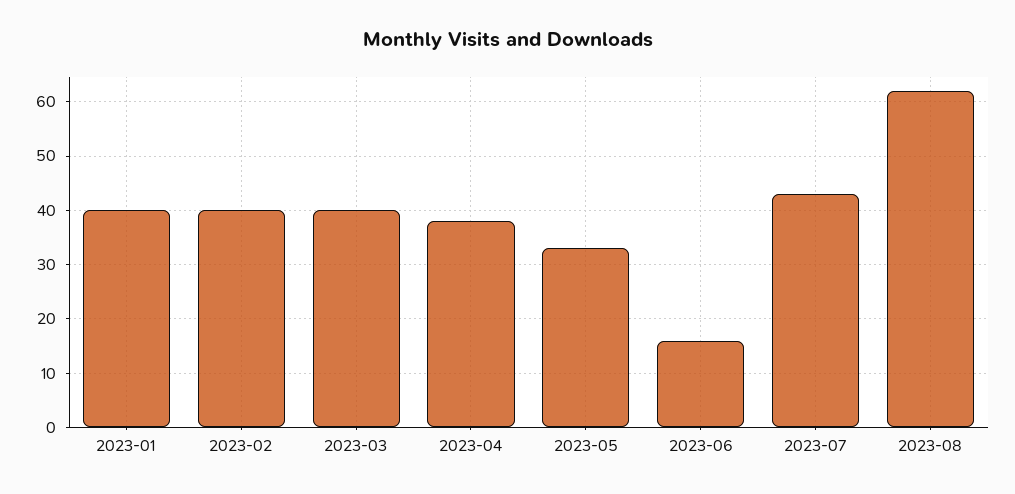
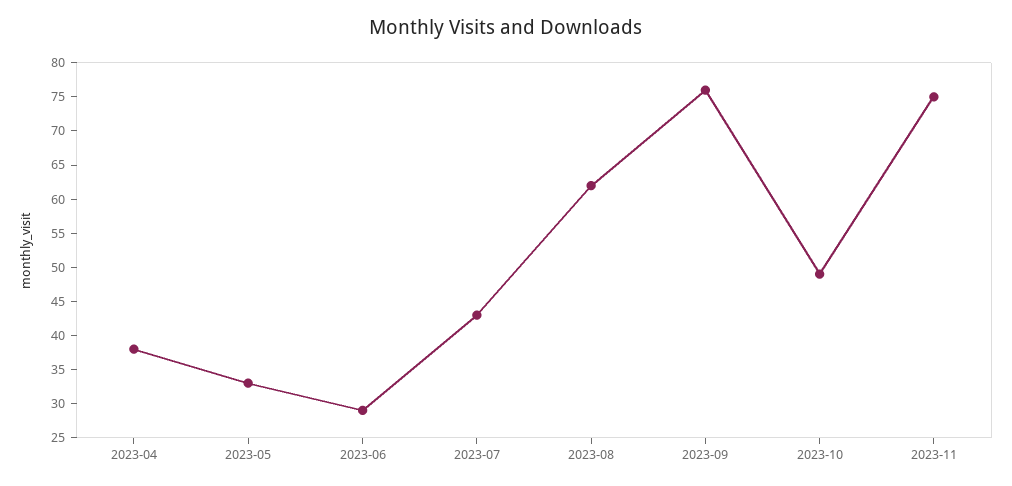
2023-01: 40 -> none
2023-02: 40 -> none
2023-03: 40 -> none
2023-06: 15 -> 30
2023-09: none -> 75
2023-10: none -> 50
2023-11: none -> 75

